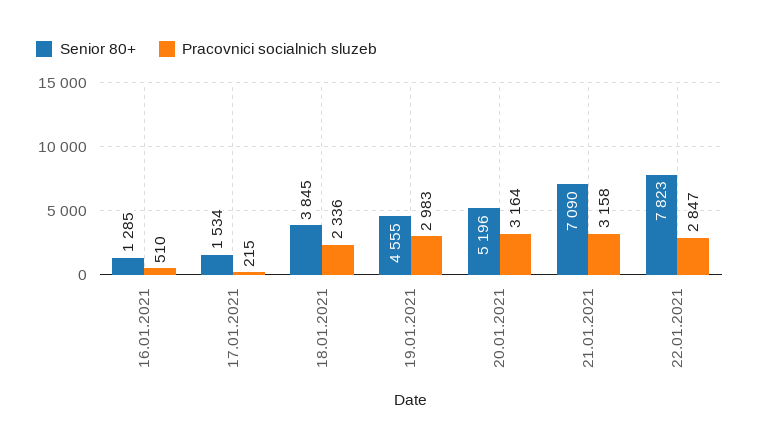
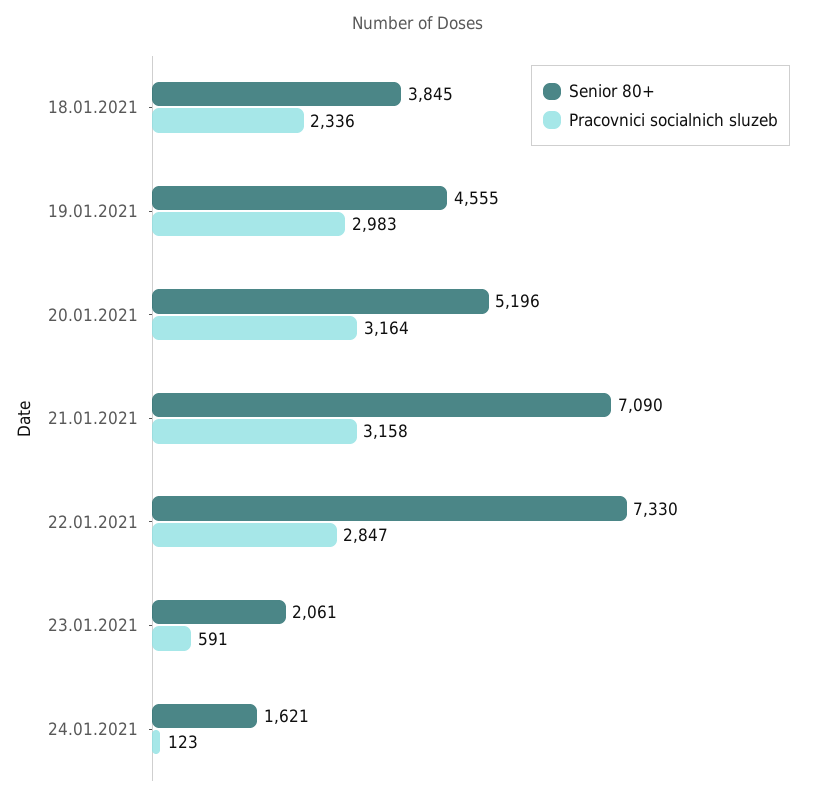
Senior 80+, 16.01.2021: 1285 -> none
Pracovnici socialnich sluzeb, 16.01.2021: 510 -> none
Senior 80+, 17.01.2021: 1534 -> none
Pracovnici socialnich sluzeb, 17.01.2021: 215 -> none
Senior 80+, 22.01.2021: 7823 -> 7330
Senior 80+, 23.01.2021: none -> 2061
Pracovnici socialnich sluzeb, 23.01.2021: none -> 591
Senior 80+, 24.01.2021: none -> 1621
Pracovnici socialnich sluzeb, 24.01.2021: none -> 123

